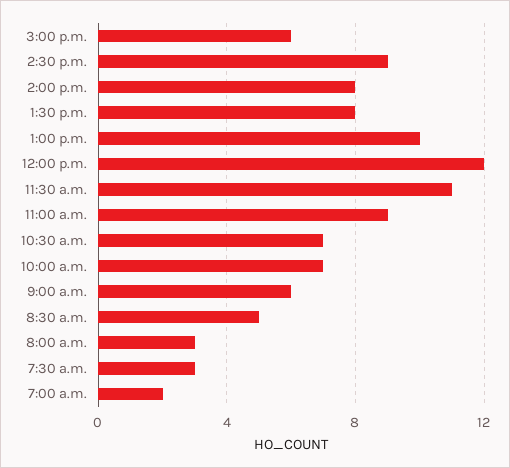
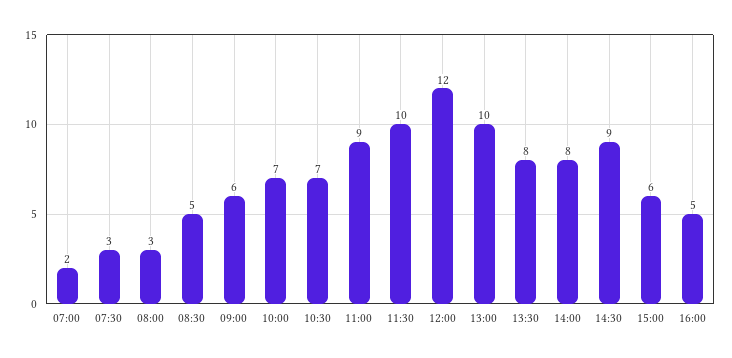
11:30 a.m.: 11 -> 10
16:00: none -> 5

